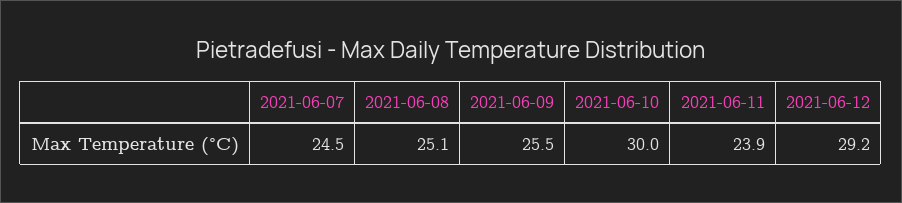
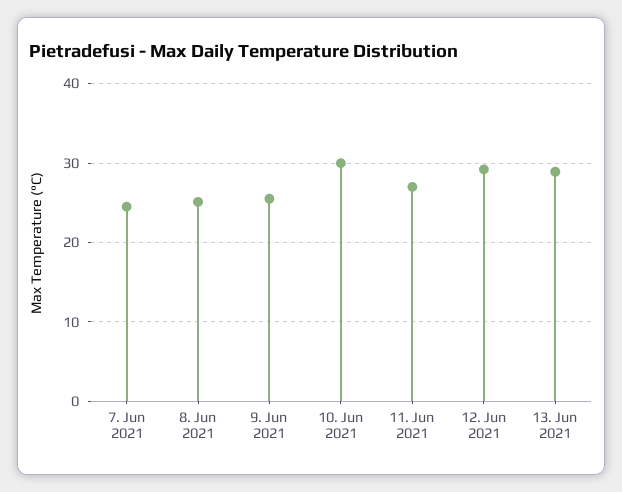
2021-06-11: 23.9 -> 27
13. Jun 2021: none -> 29

